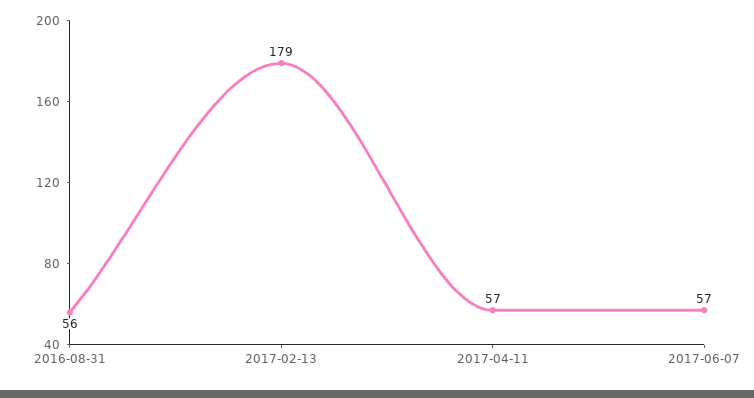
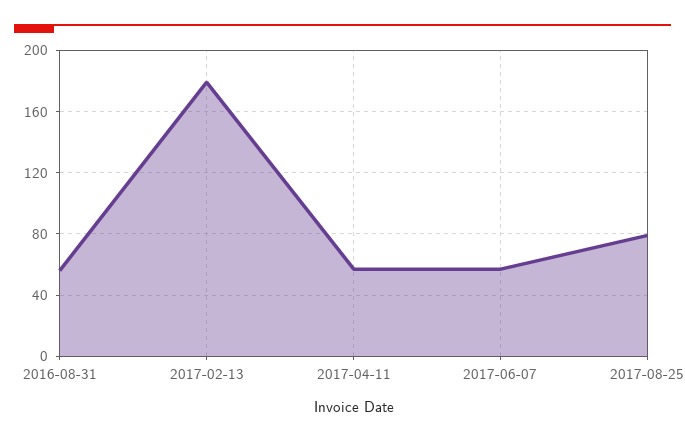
2017-08-25: none -> 80

